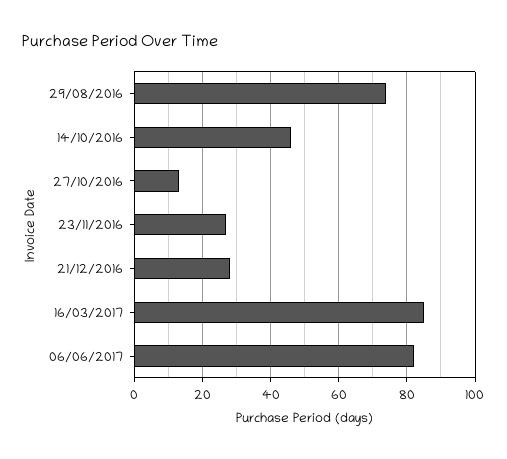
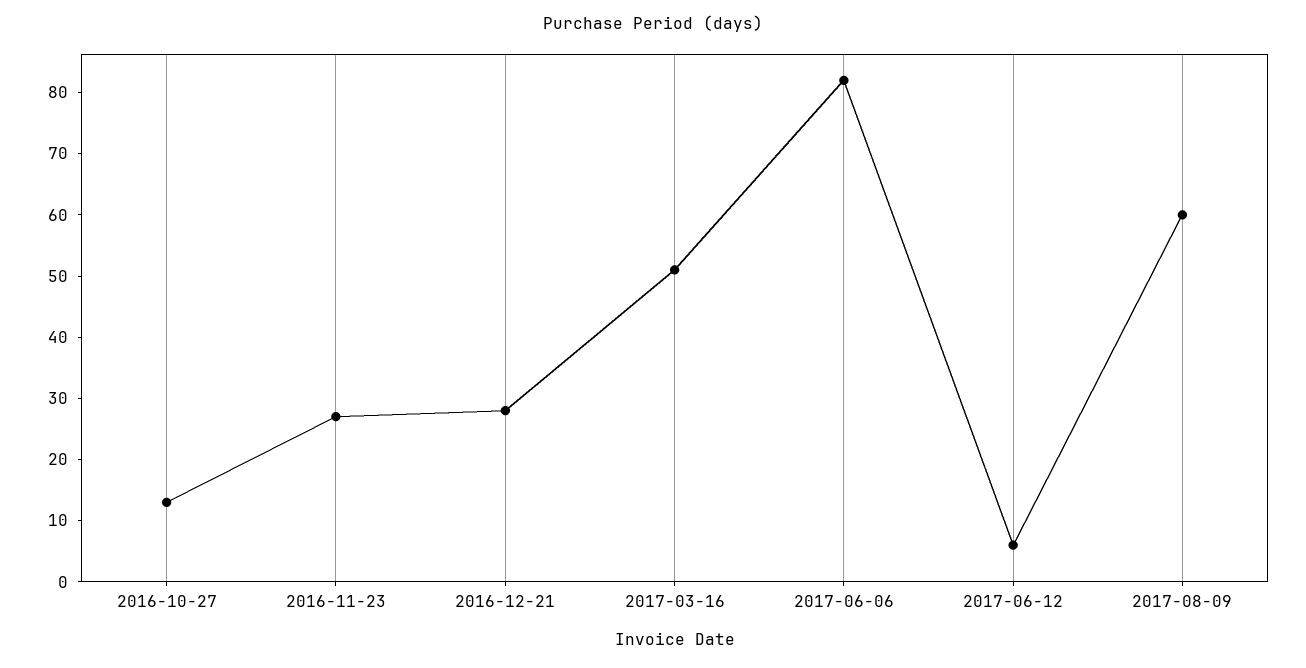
29/08/2016: 75 -> none
14/10/2016: 45 -> none
16/03/2017: 85 -> 50
2017-06-12: none -> 5
2017-08-09: none -> 60

